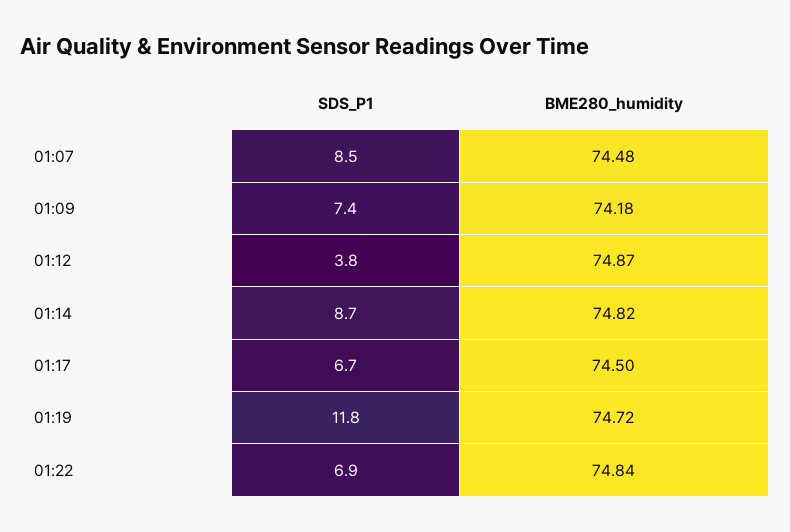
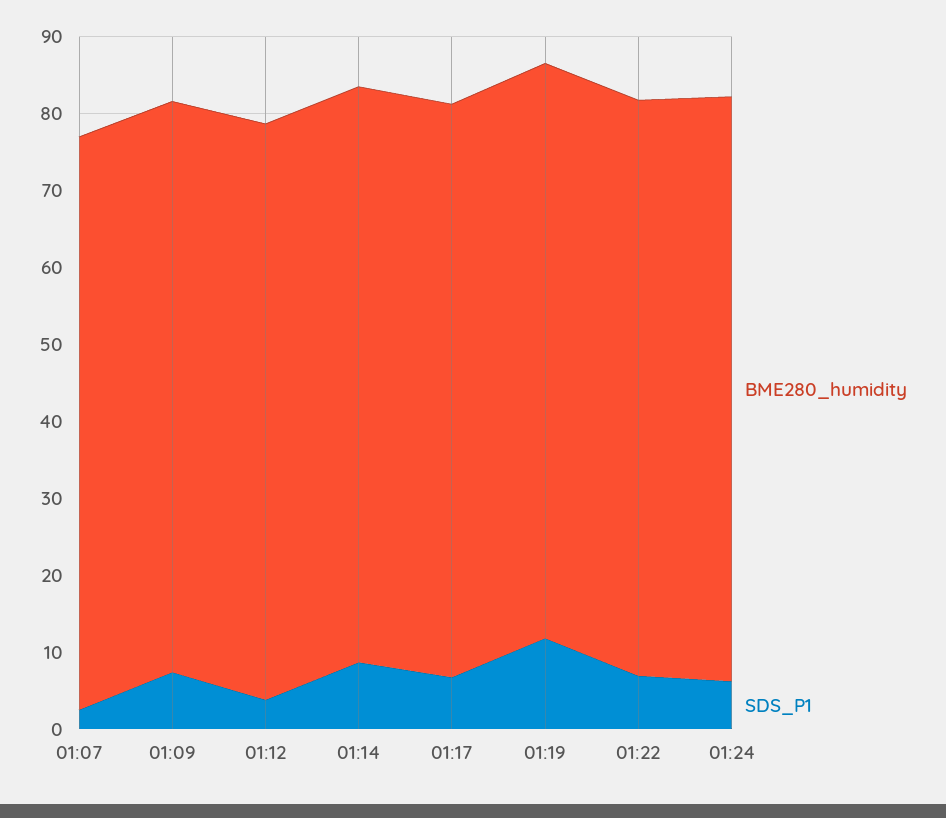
SDS_P1, 01:07: 8.5 -> 2
BME280_humidity, 01:24: none -> 76
SDS_P1, 01:24: none -> 6

